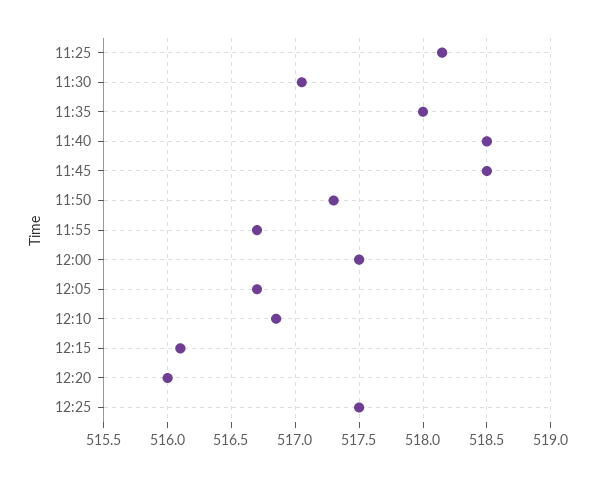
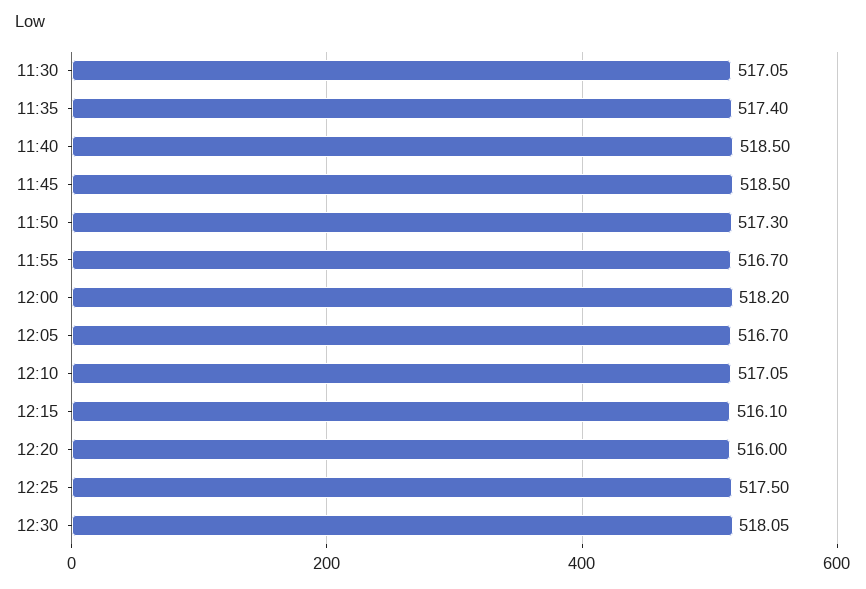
11:25: 518.15 -> none
11:35: 518 -> 517.4
12:00: 517.5 -> 518.2
12:10: 516.85 -> 517.05
12:30: none -> 518.05

